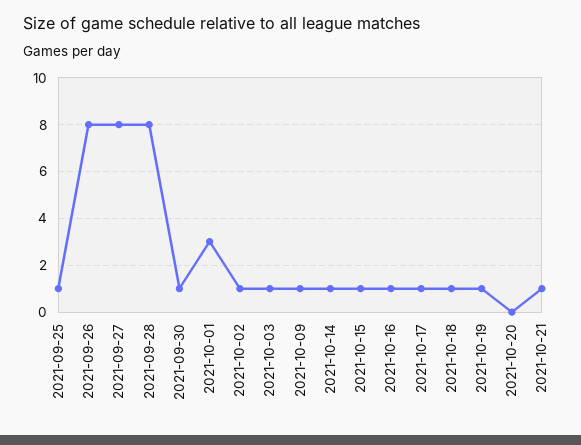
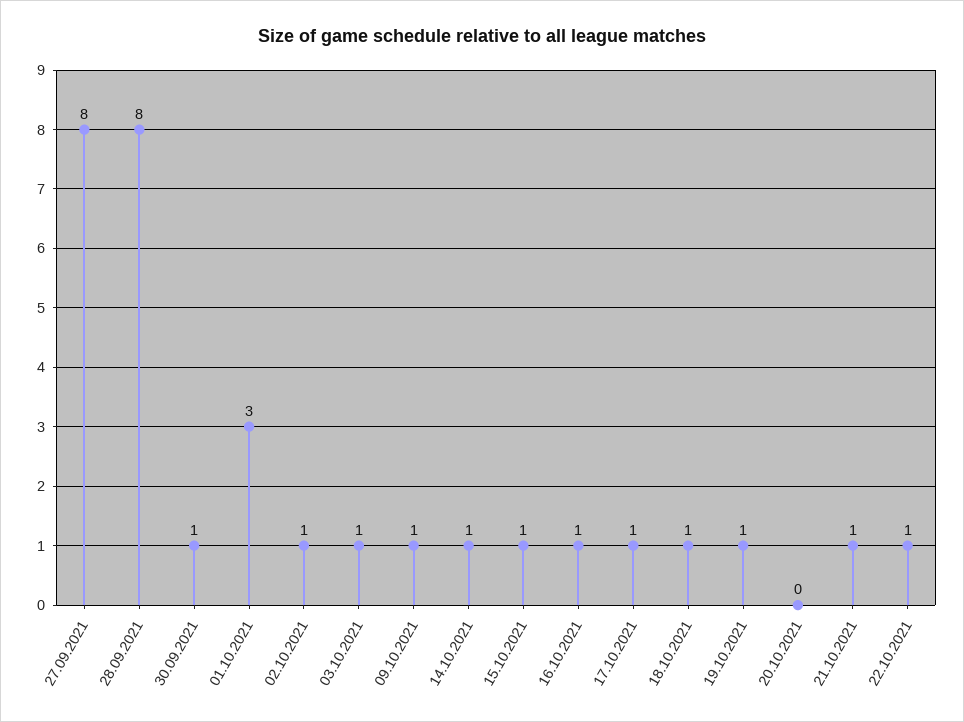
2021-09-25: 1 -> none
2021-09-26: 8 -> none
22.10.2021: none -> 1

